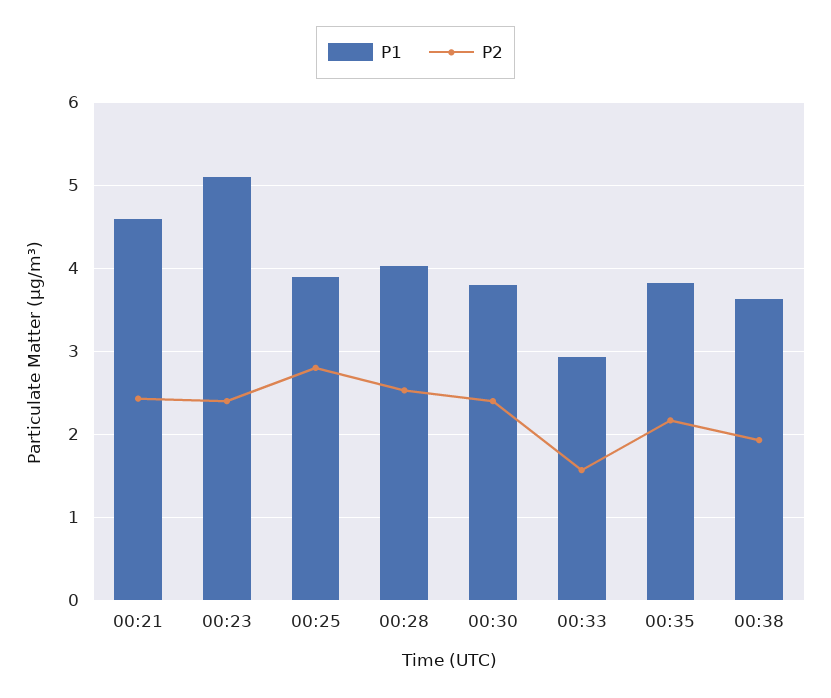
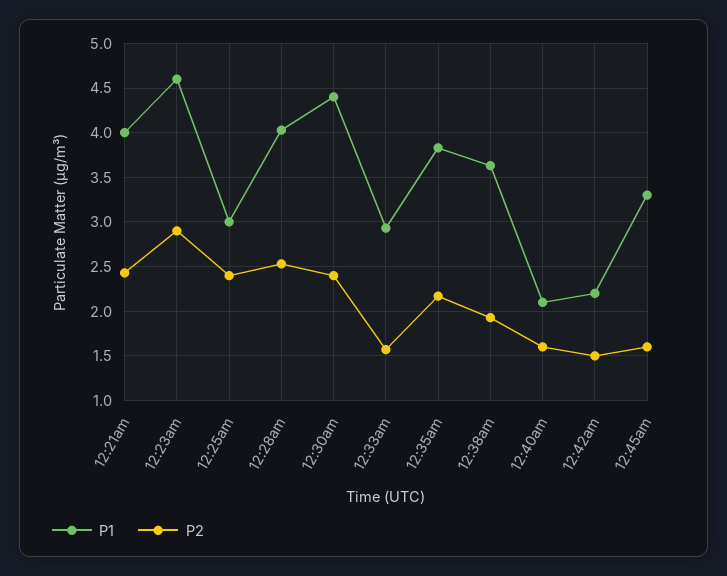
P1, 00:21: 4.6 -> 4
P1, 00:23: 5.1 -> 4.6
P2, 00:23: 2.4 -> 2.9
P1, 00:25: 3.9 -> 3
P2, 00:25: 2.8 -> 2.4
P1, 00:30: 3.8 -> 4.4
P1, 12:40am: none -> 2.1
P2, 12:40am: none -> 1.6
P1, 12:42am: none -> 2.2
P2, 12:42am: none -> 1.5
P1, 12:45am: none -> 3.3
P2, 12:45am: none -> 1.6

